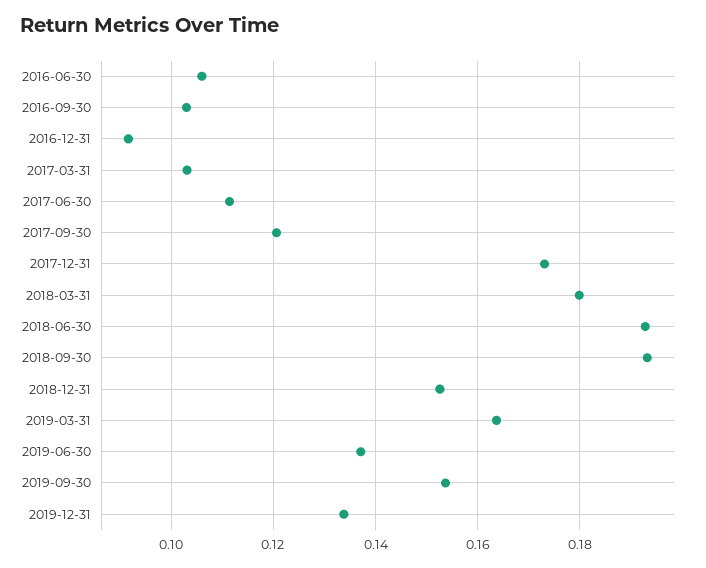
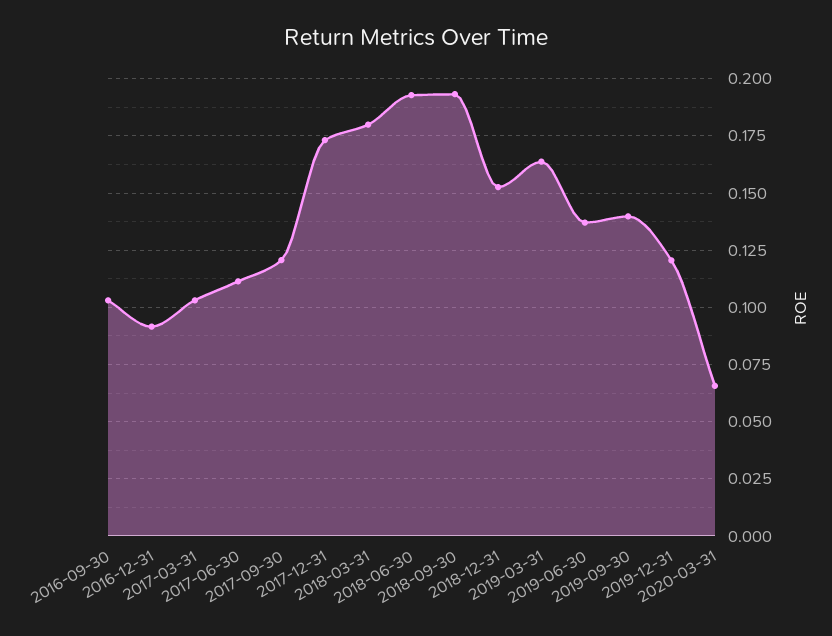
2016-06-30: 0.106 -> none
2019-09-30: 0.154 -> 0.14
2019-12-31: 0.134 -> 0.12
2020-03-31: none -> 0.065

